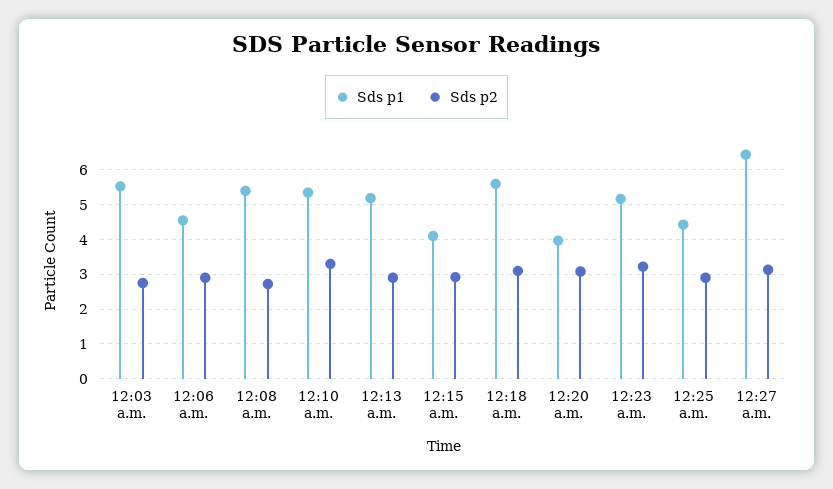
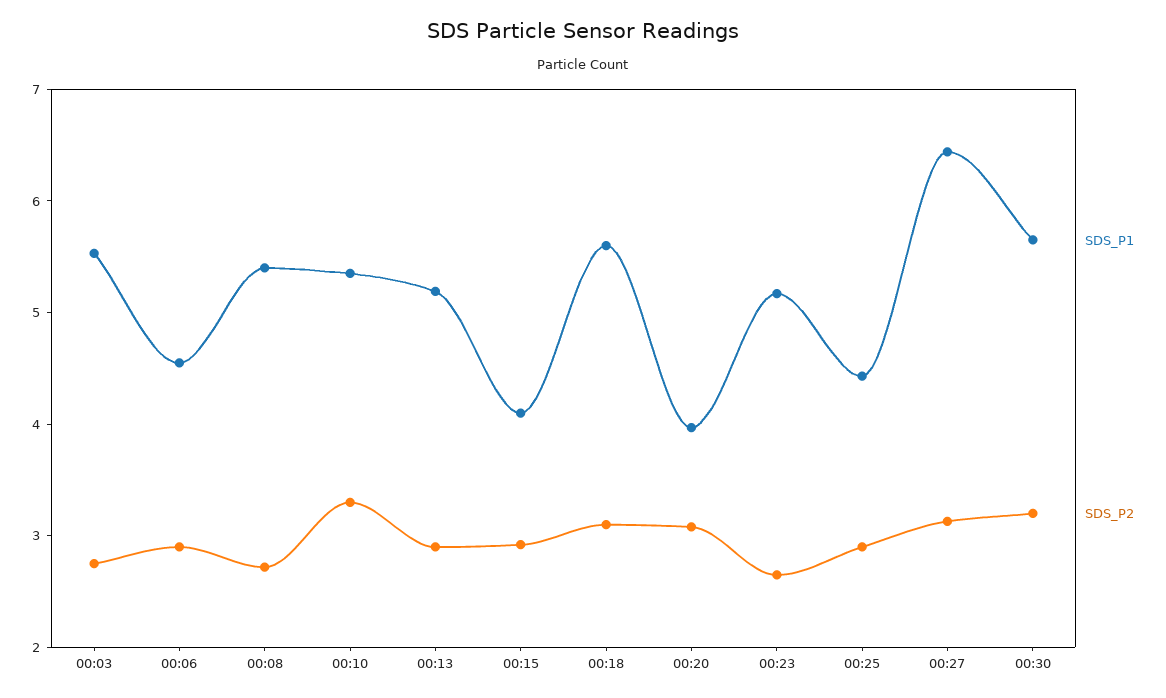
Sds p2, 12:23 a.m.: 3.2 -> 2.6
Sds p1, 00:30: none -> 5.6
Sds p2, 00:30: none -> 3.2

